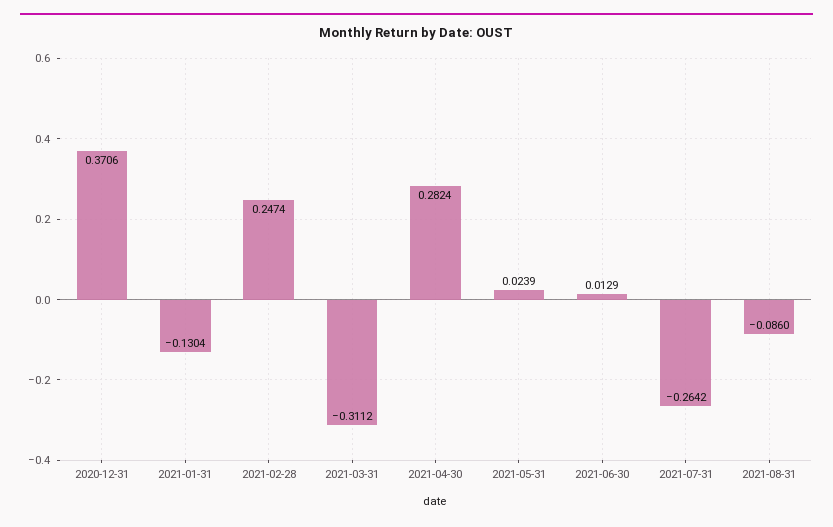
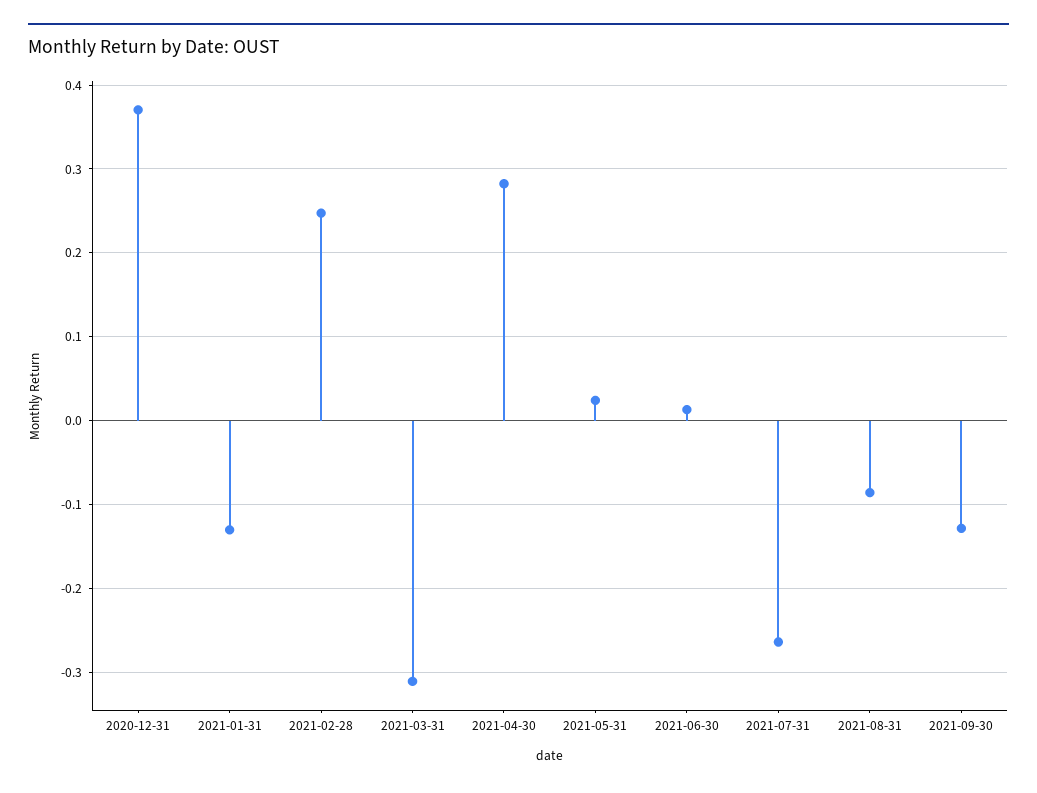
2021-09-30: none -> -0.13

